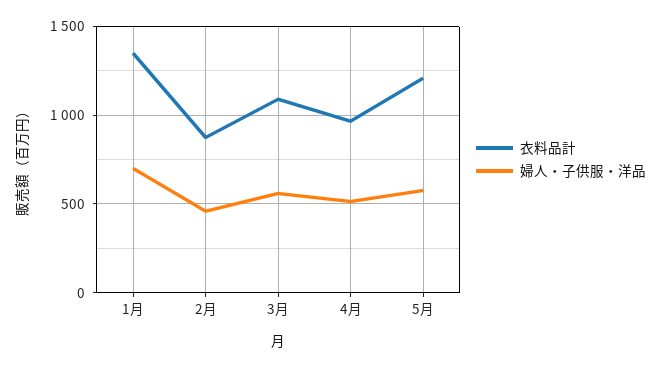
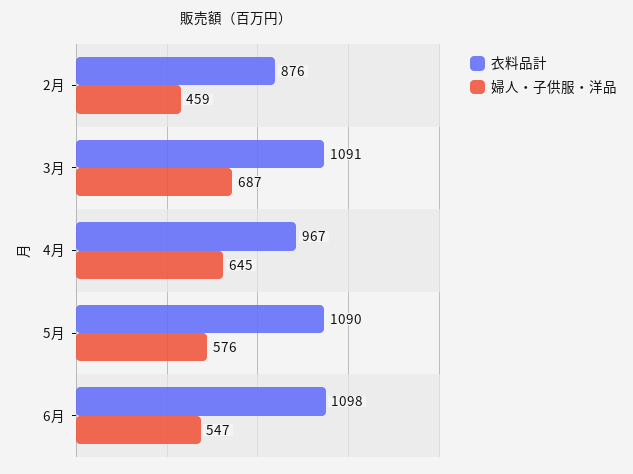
衣料品計, 1月: 1350 -> none
婦人・子供服・洋品, 1月: 700 -> none
婦人・子供服・洋品, 3月: 550 -> 687
婦人・子供服・洋品, 4月: 500 -> 645
衣料品計, 5月: 1200 -> 1090
衣料品計, 6月: none -> 1098
婦人・子供服・洋品, 6月: none -> 547

